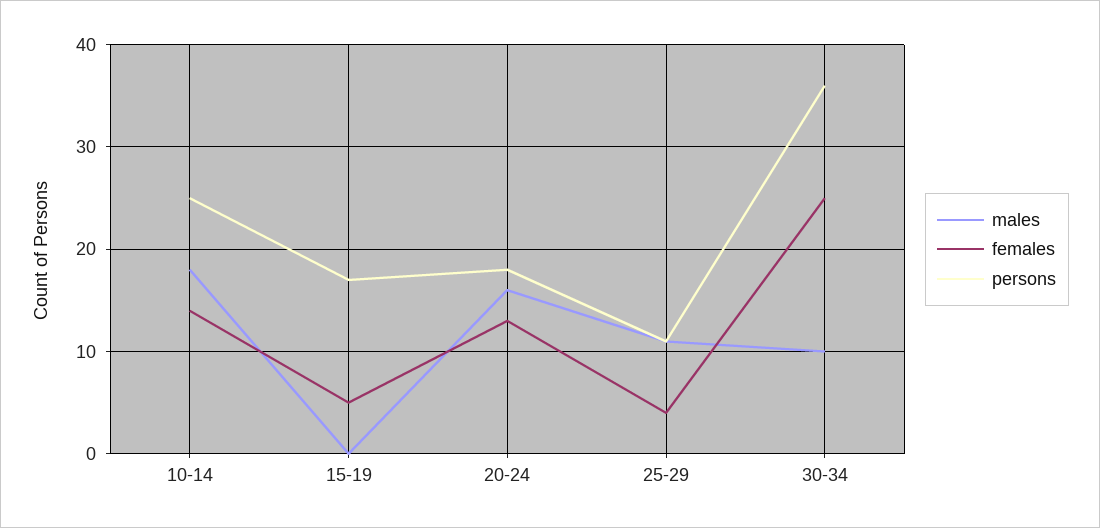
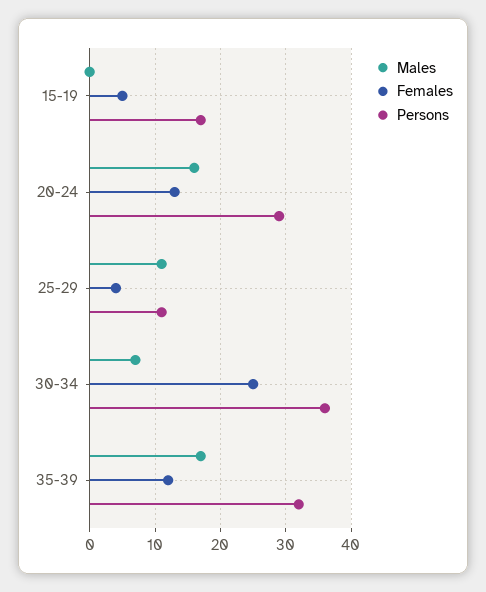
males, 10-14: 18 -> none
females, 10-14: 14 -> none
persons, 10-14: 25 -> none
persons, 20-24: 18 -> 29
males, 30-34: 10 -> 7
males, 35-39: none -> 17
females, 35-39: none -> 12
persons, 35-39: none -> 32

